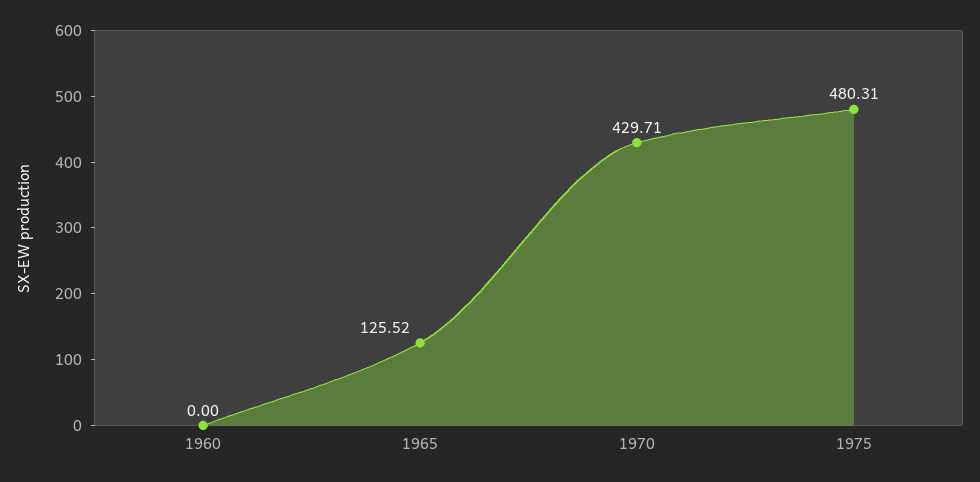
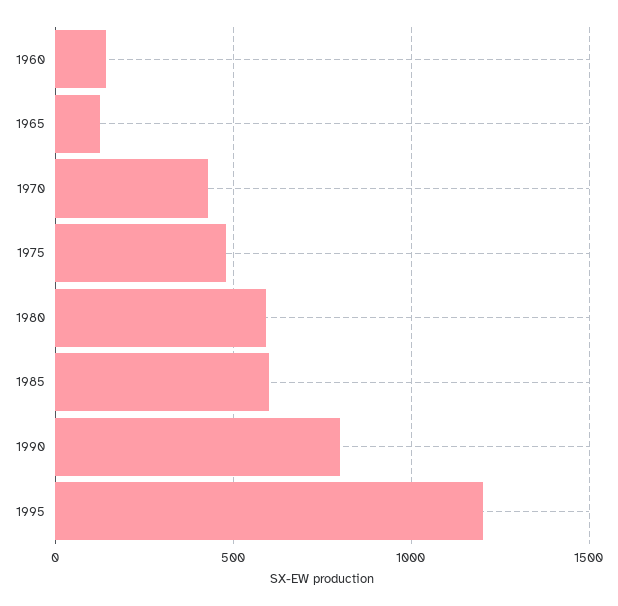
1960: 0 -> 150
1980: none -> 600
1985: none -> 600
1990: none -> 800
1995: none -> 1200

